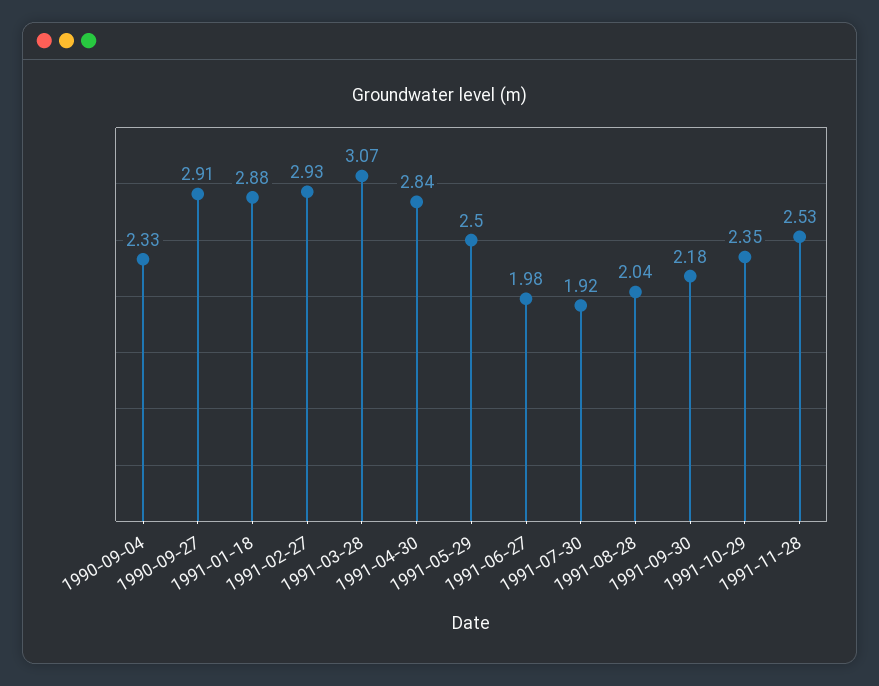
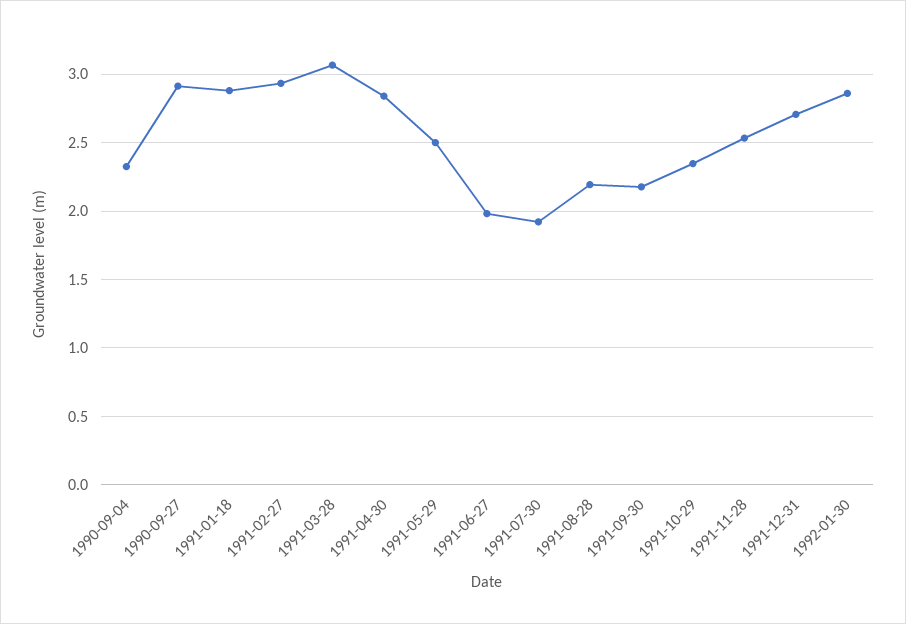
1991-08-28: 2.04 -> 2.2
1991-12-31: none -> 2.7
1992-01-30: none -> 2.85

